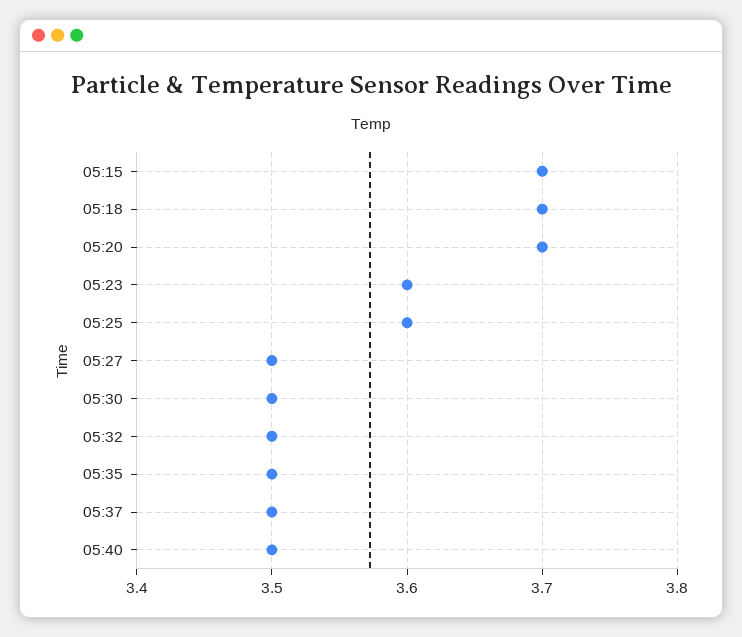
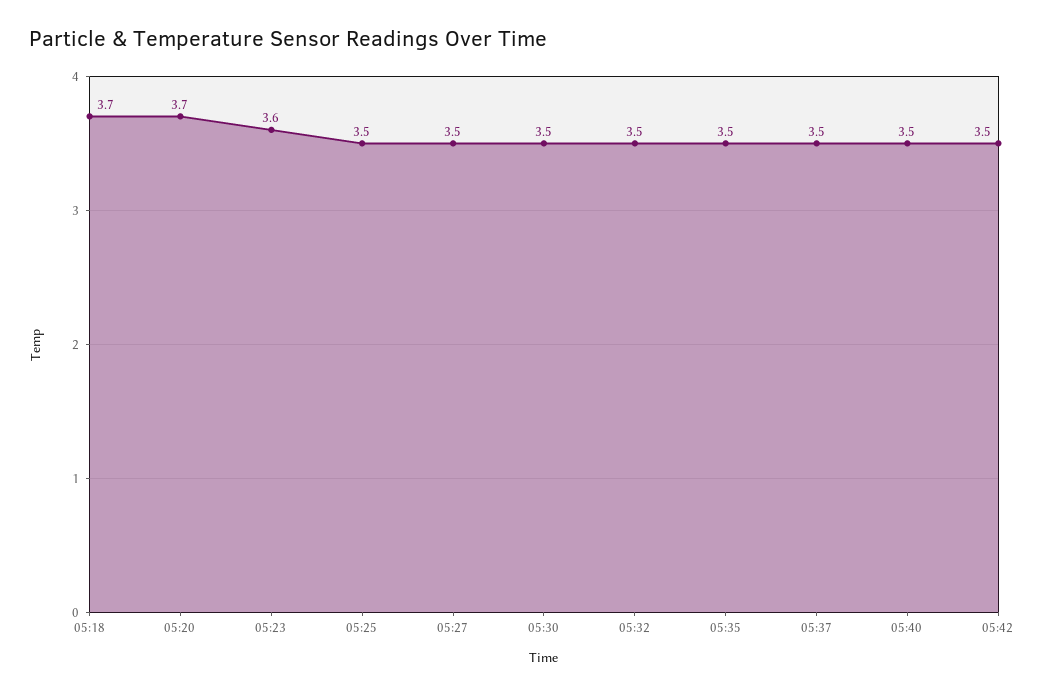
05:15: 3.7 -> none
05:25: 3.6 -> 3.5
05:42: none -> 3.5

